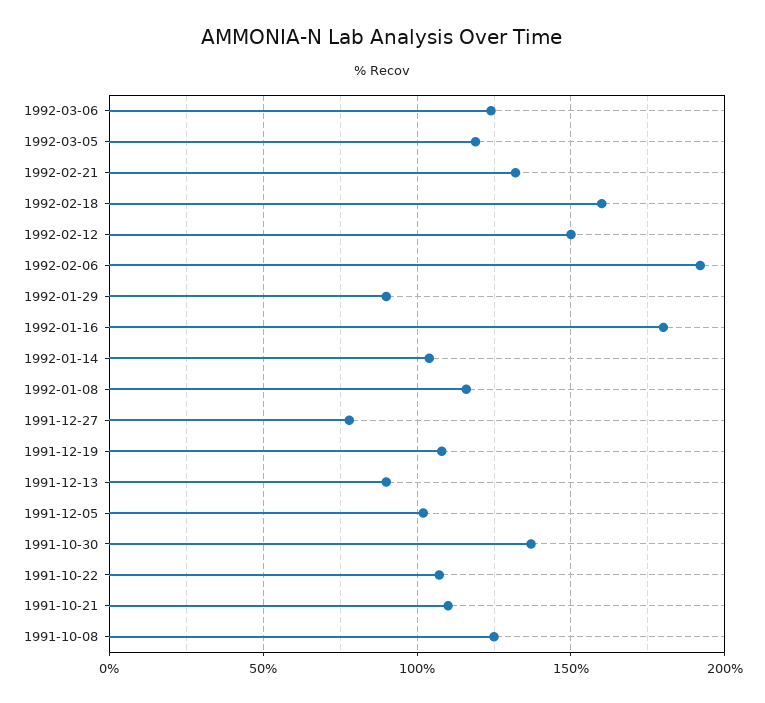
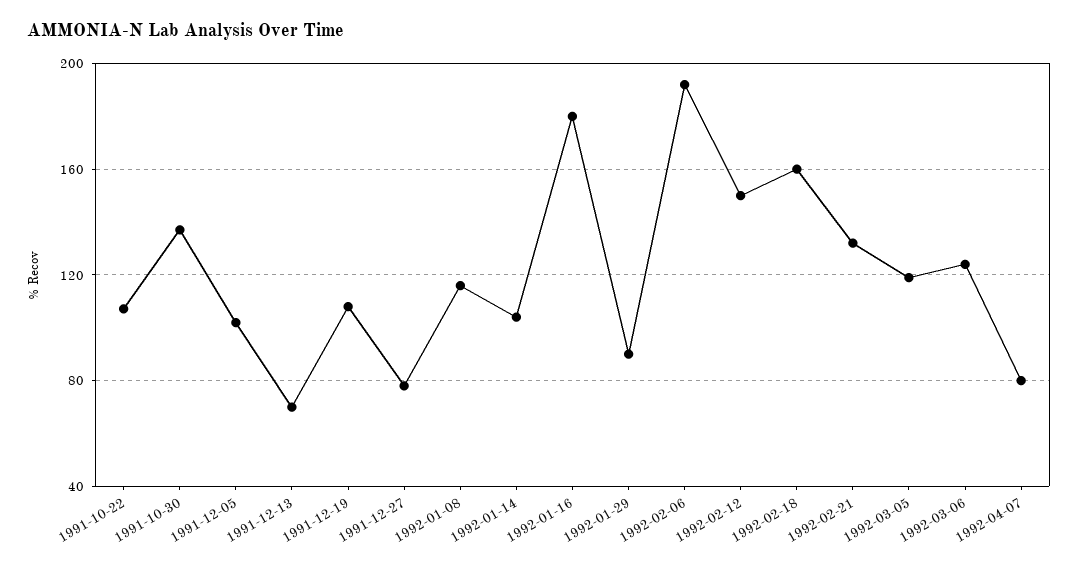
1991-12-13: 90 -> 70
1991-10-21: 110 -> none
1991-10-08: 125 -> none
1992-04-07: none -> 80

